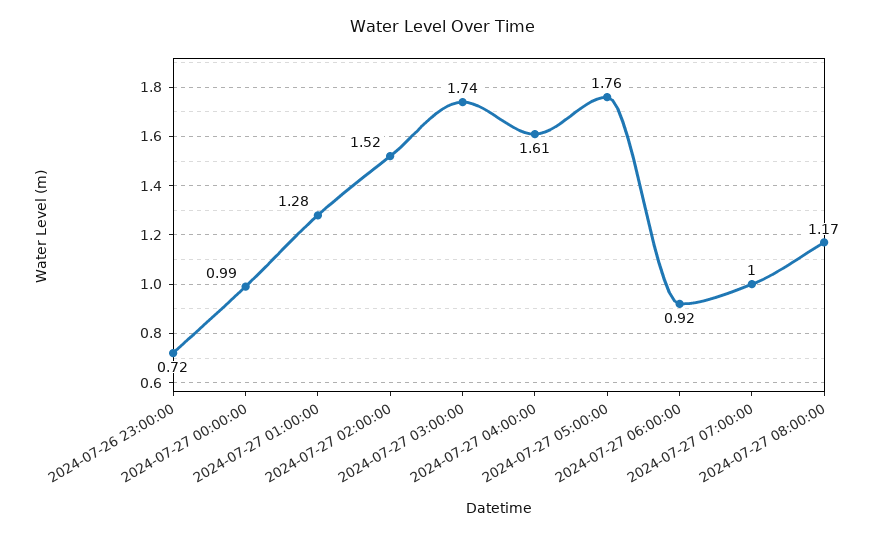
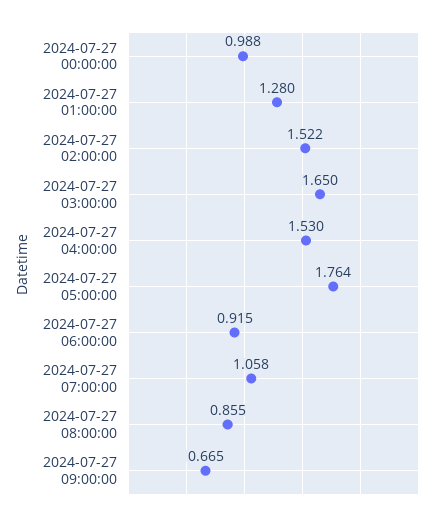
2024-07-26 23:00:00: 0.72 -> none
2024-07-27 03:00:00: 1.74 -> 1.65
2024-07-27 04:00:00: 1.61 -> 1.53
2024-07-27 07:00:00: 1 -> 1.058
2024-07-27 08:00:00: 1.17 -> 0.855
2024-07-27 09:00:00: none -> 0.665

